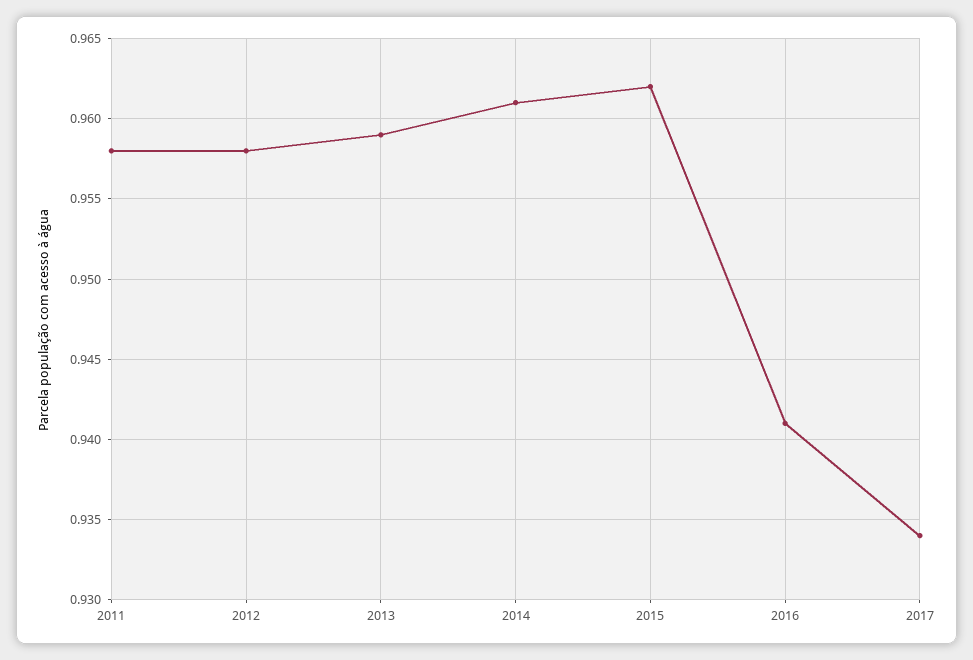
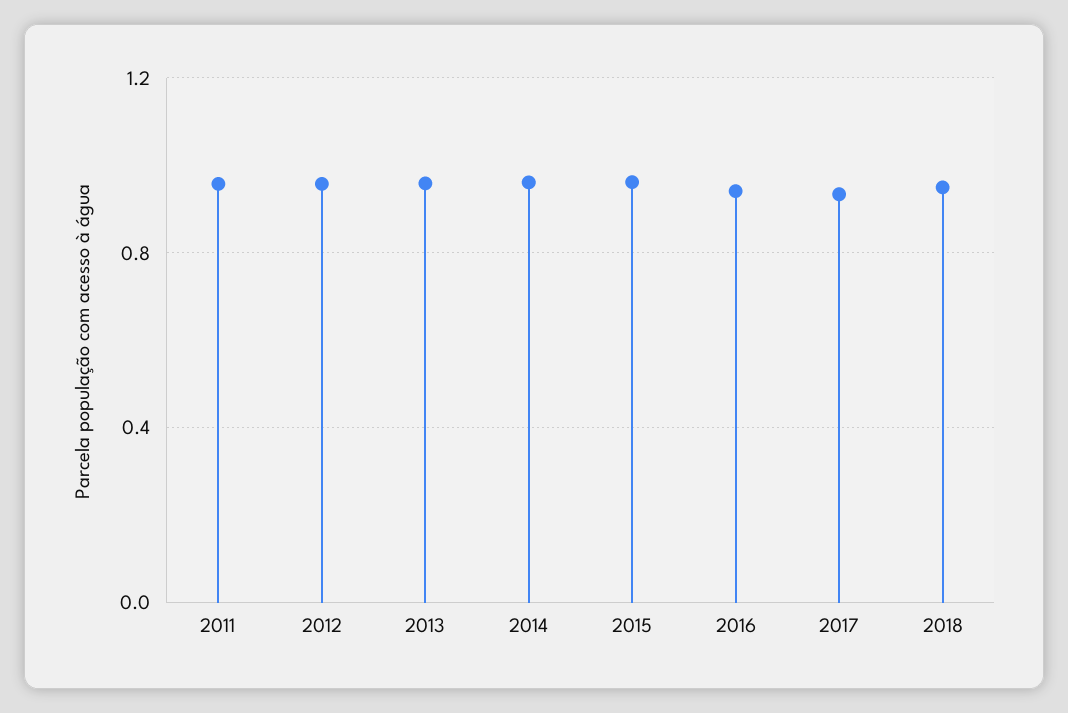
2018: none -> 0.95

